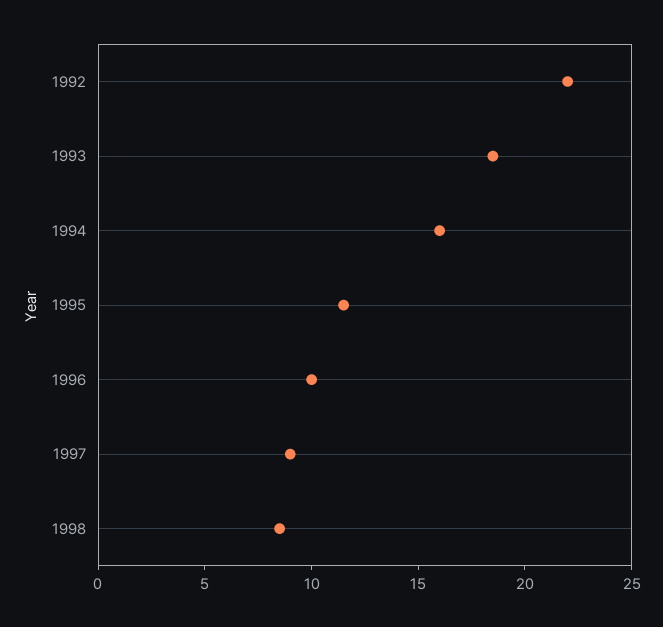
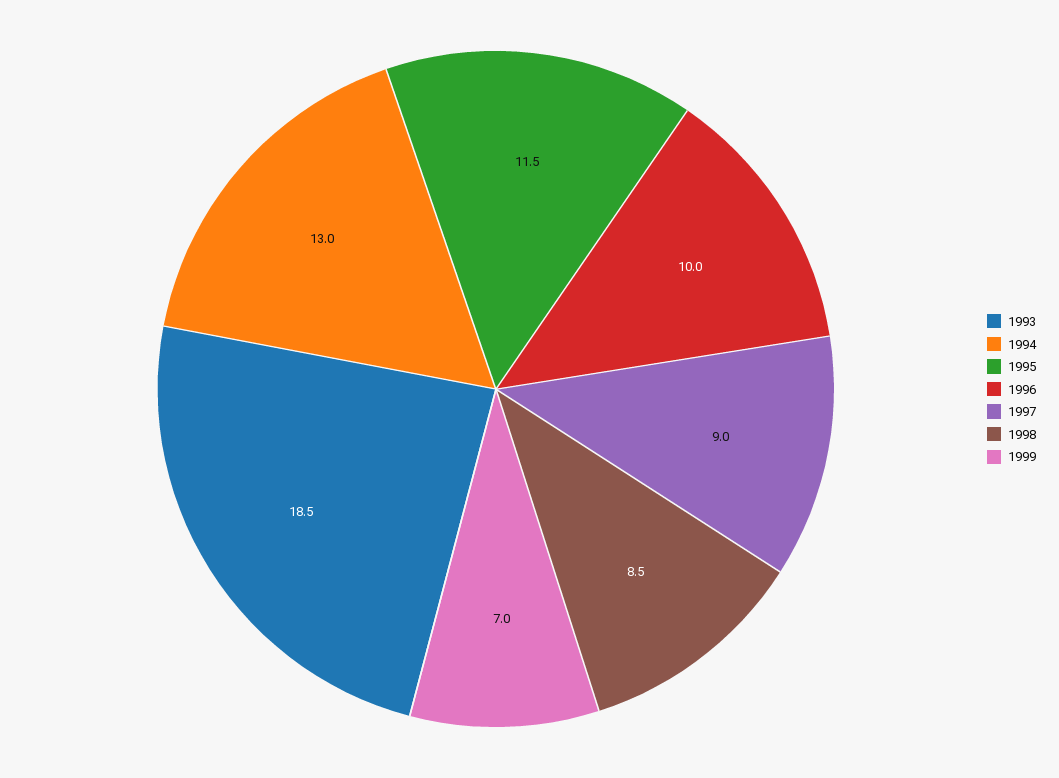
1992: 22 -> none
1994: 16 -> 13
1999: none -> 7

